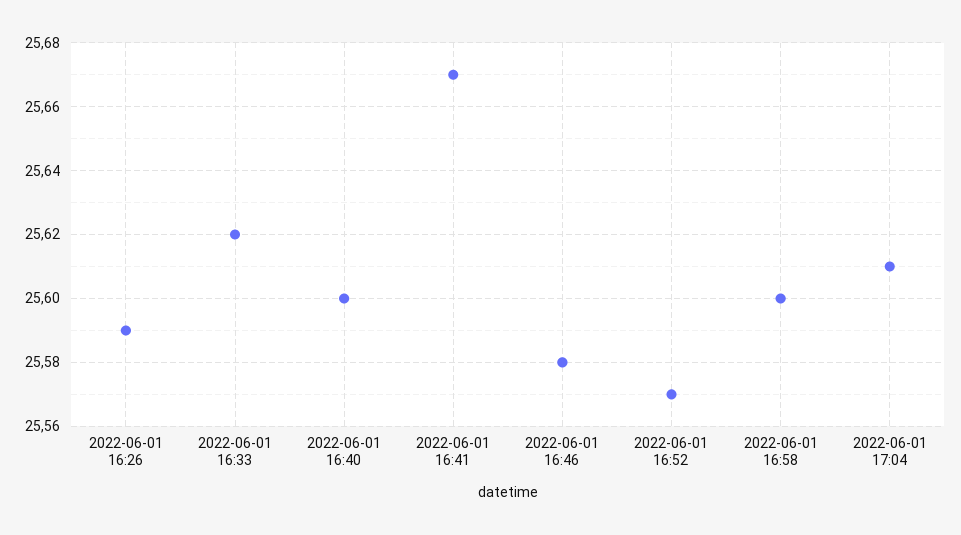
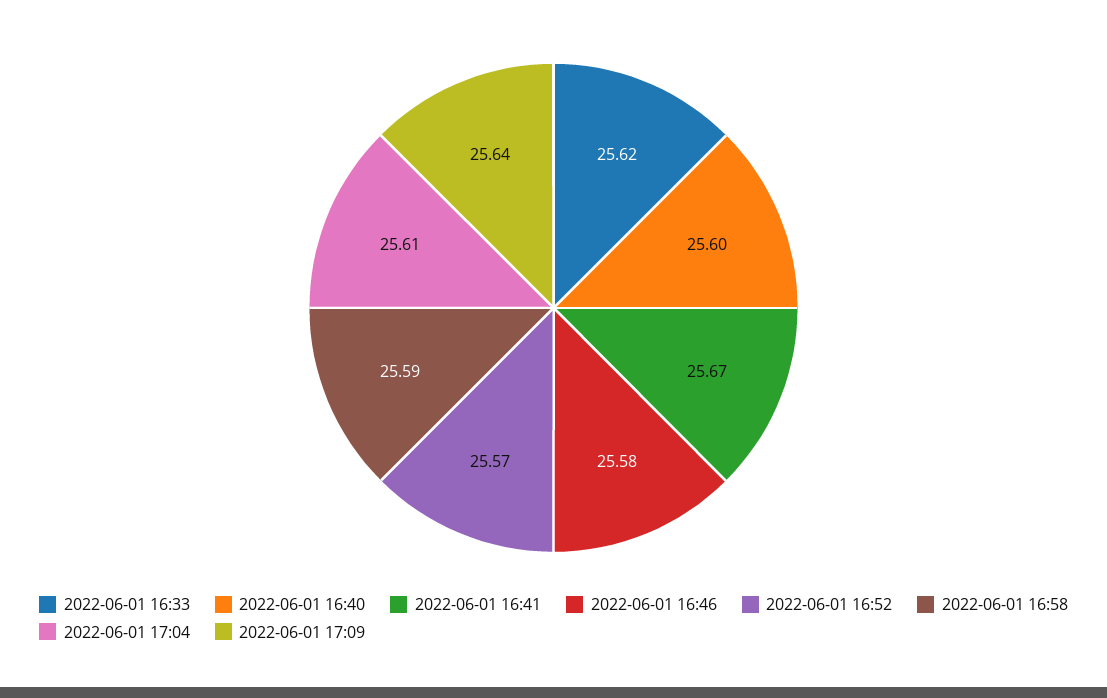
2022-06-01 16:26: 25.59 -> none
2022-06-01 16:58: 25.6 -> 25.59
2022-06-01 17:09: none -> 25.64

